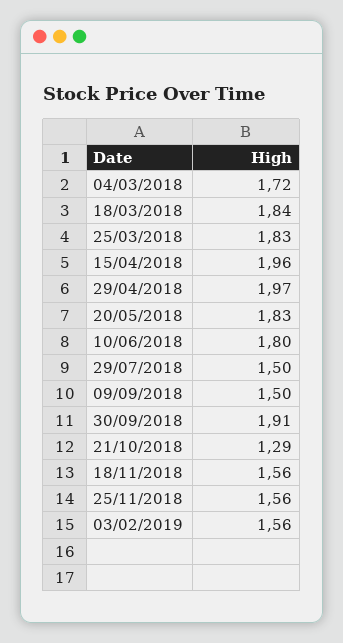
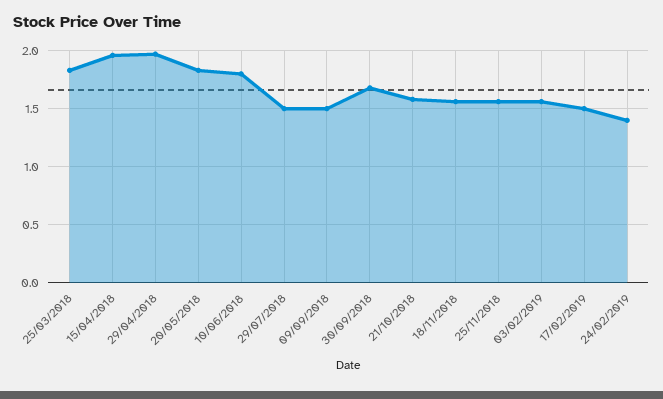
04/03/2018: 1.72 -> none
18/03/2018: 1.84 -> none
30/09/2018: 1.91 -> 1.7
21/10/2018: 1.29 -> 1.6
17/02/2019: none -> 1.5
24/02/2019: none -> 1.4

